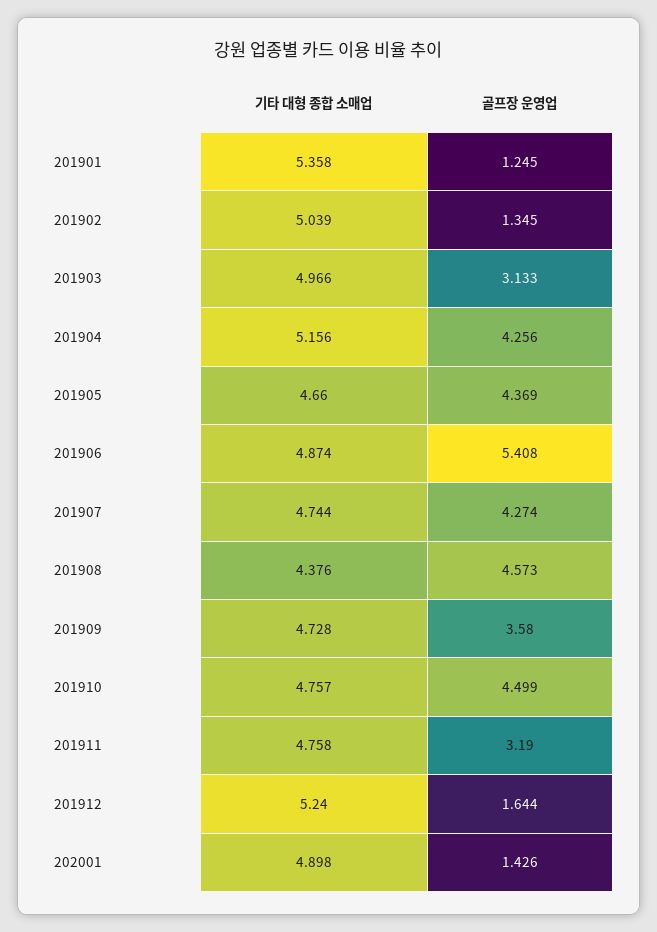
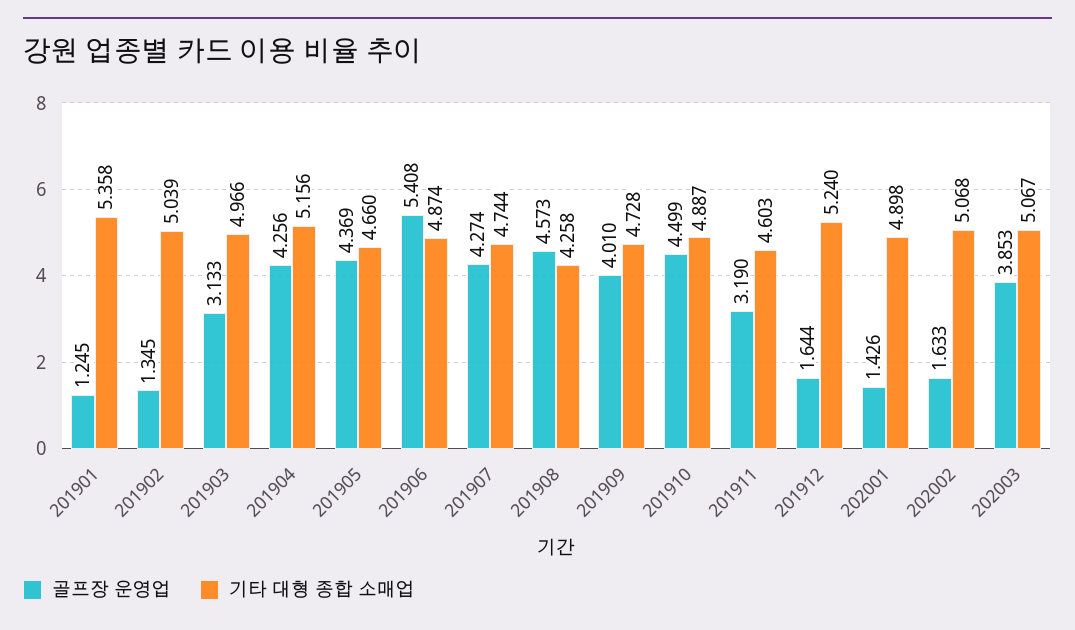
기타 대형 종합 소매업, 201908: 4.376 -> 4.258
골프장 운영업, 201909: 3.58 -> 4.01
기타 대형 종합 소매업, 201910: 4.757 -> 4.887
기타 대형 종합 소매업, 201911: 4.758 -> 4.603
골프장 운영업, 202002: none -> 1.633
기타 대형 종합 소매업, 202002: none -> 5.068
골프장 운영업, 202003: none -> 3.853
기타 대형 종합 소매업, 202003: none -> 5.067

